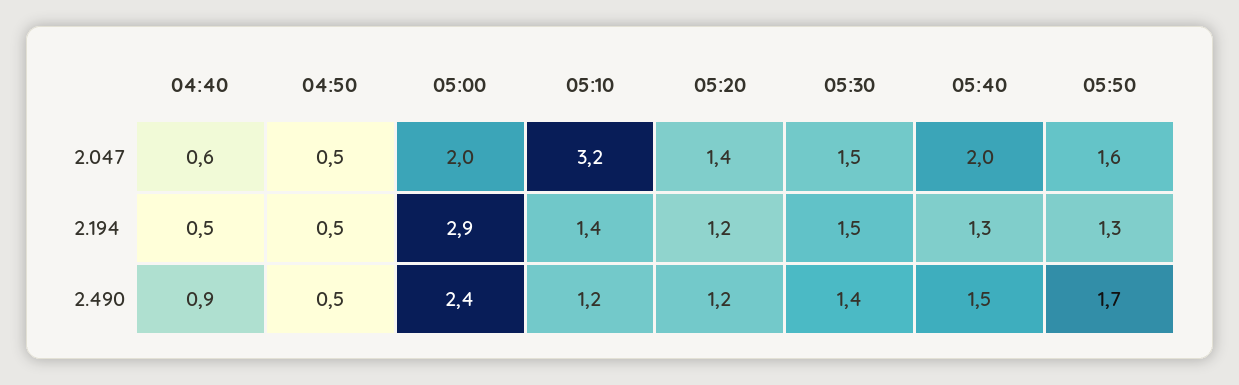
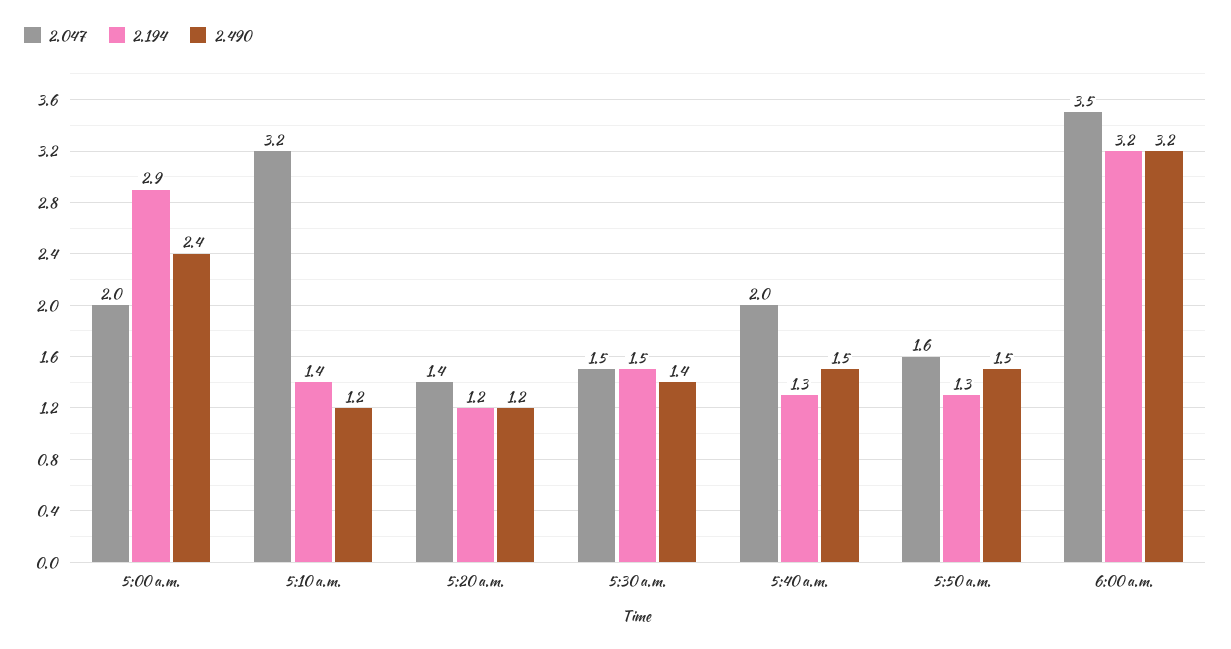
2.047, 04:40: 0.6 -> none
2.047, 04:50: 0.5 -> none
2.194, 04:40: 0.5 -> none
2.194, 04:50: 0.5 -> none
2.490, 04:40: 0.9 -> none
2.490, 04:50: 0.5 -> none
2.490, 05:50: 1.7 -> 1.5
2.047, 6:00 a.m.: none -> 3.5
2.194, 6:00 a.m.: none -> 3.2
2.490, 6:00 a.m.: none -> 3.2

